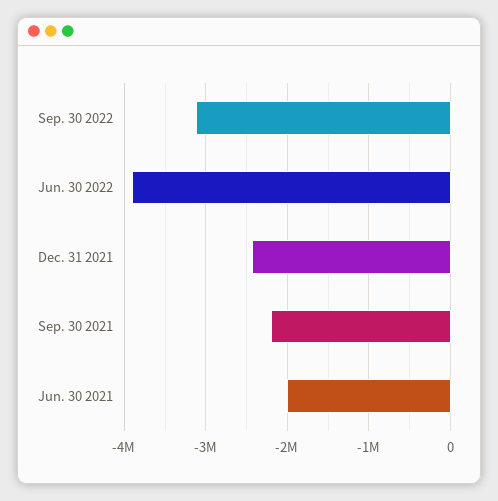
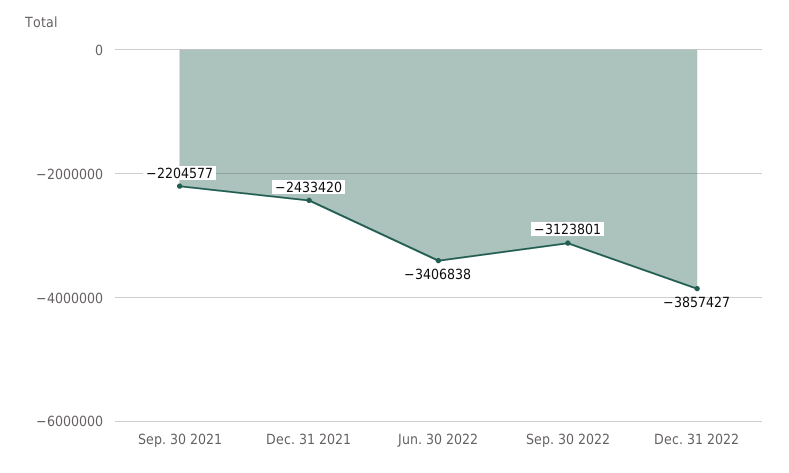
Jun. 30 2022: -3900000 -> -3406838
Jun. 30 2021: -2000000 -> none
Dec. 31 2022: none -> -3857427

